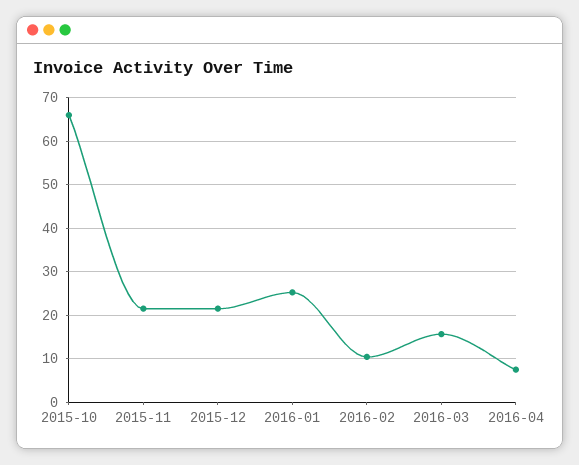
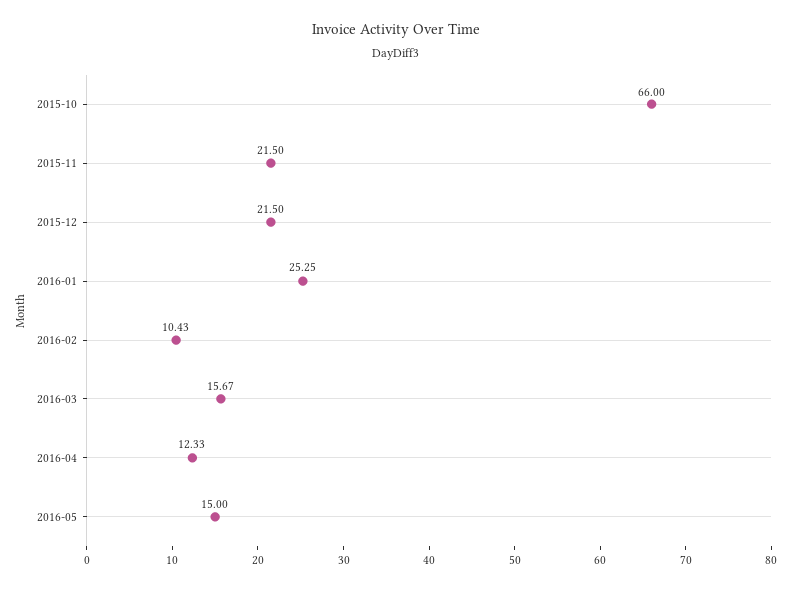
2016-04: 8 -> 12.33
2016-05: none -> 15

